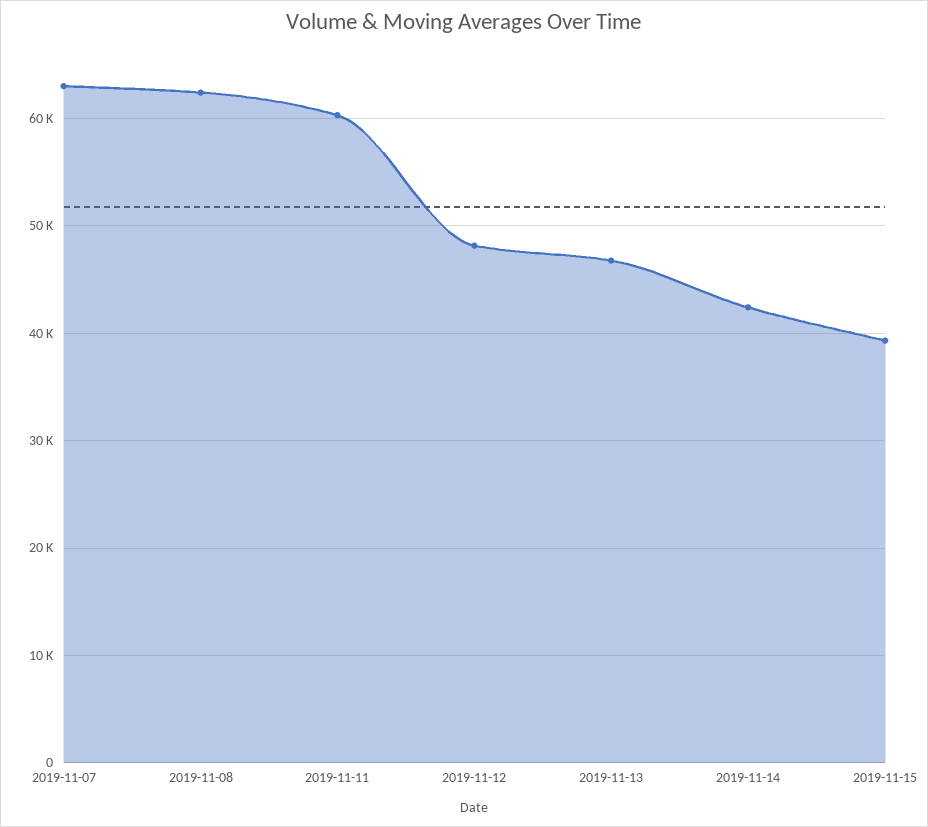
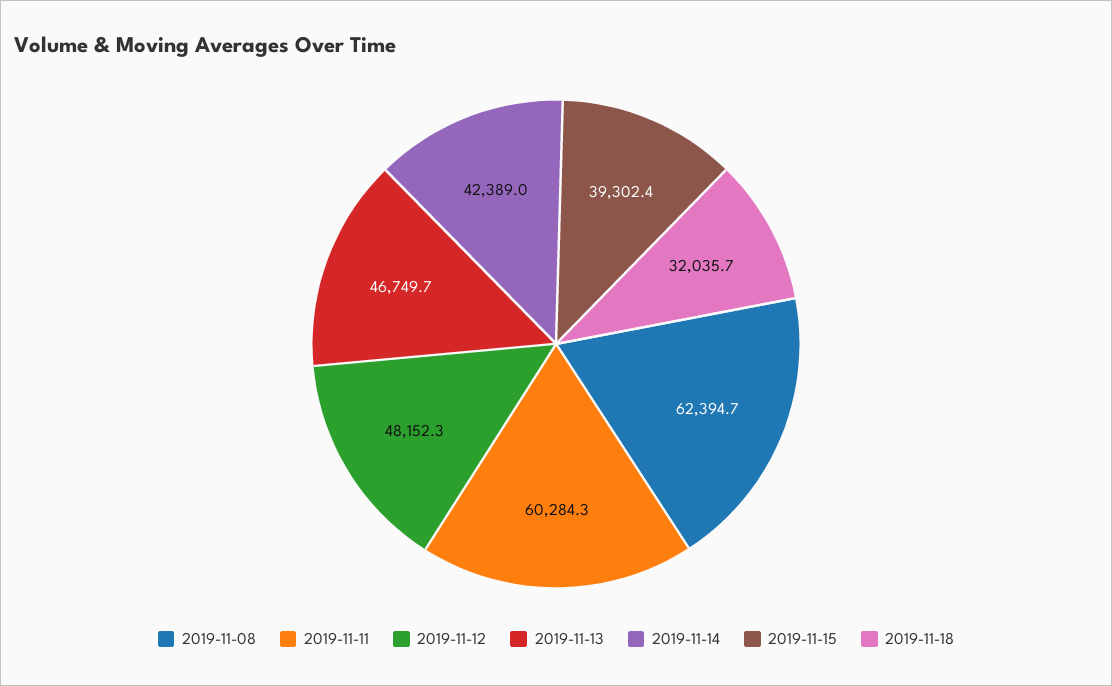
2019-11-07: 63000 -> none
2019-11-18: none -> 32035.7

